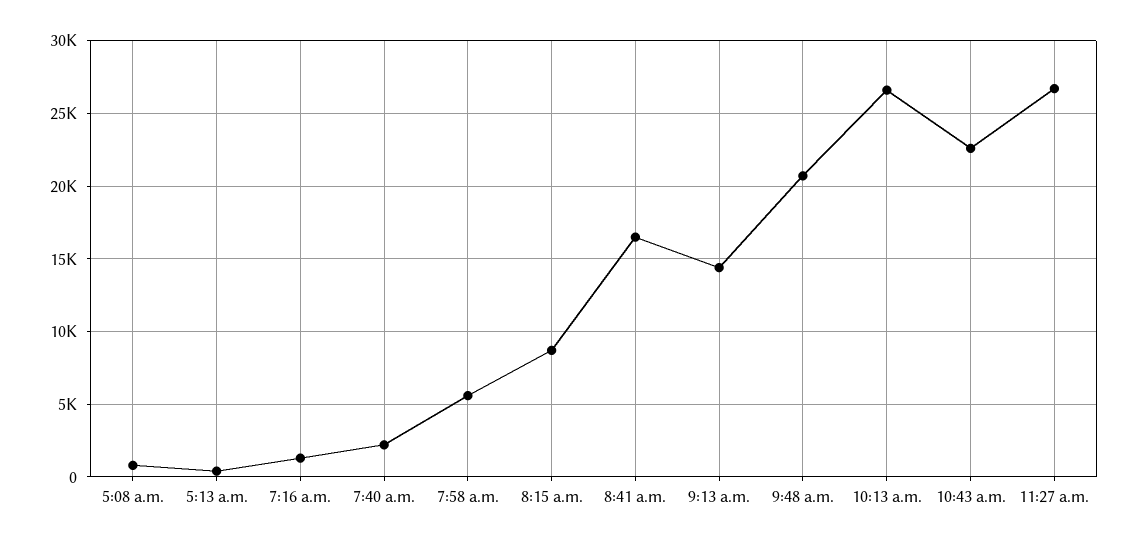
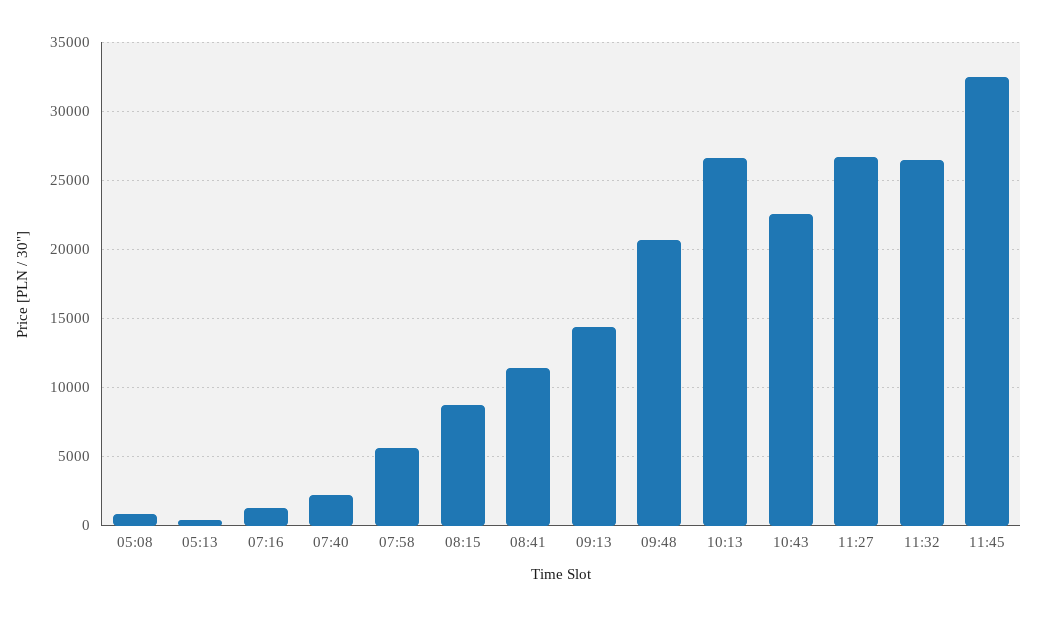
8:41 a.m.: 16500 -> 11500
11:32: none -> 26500
11:45: none -> 32500

